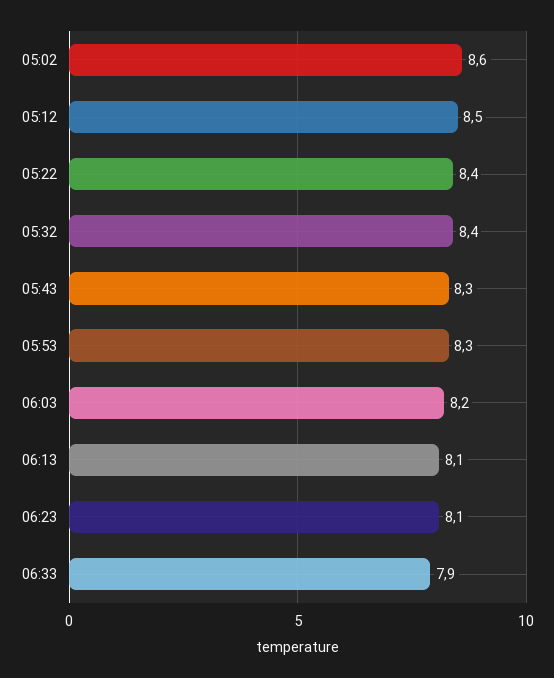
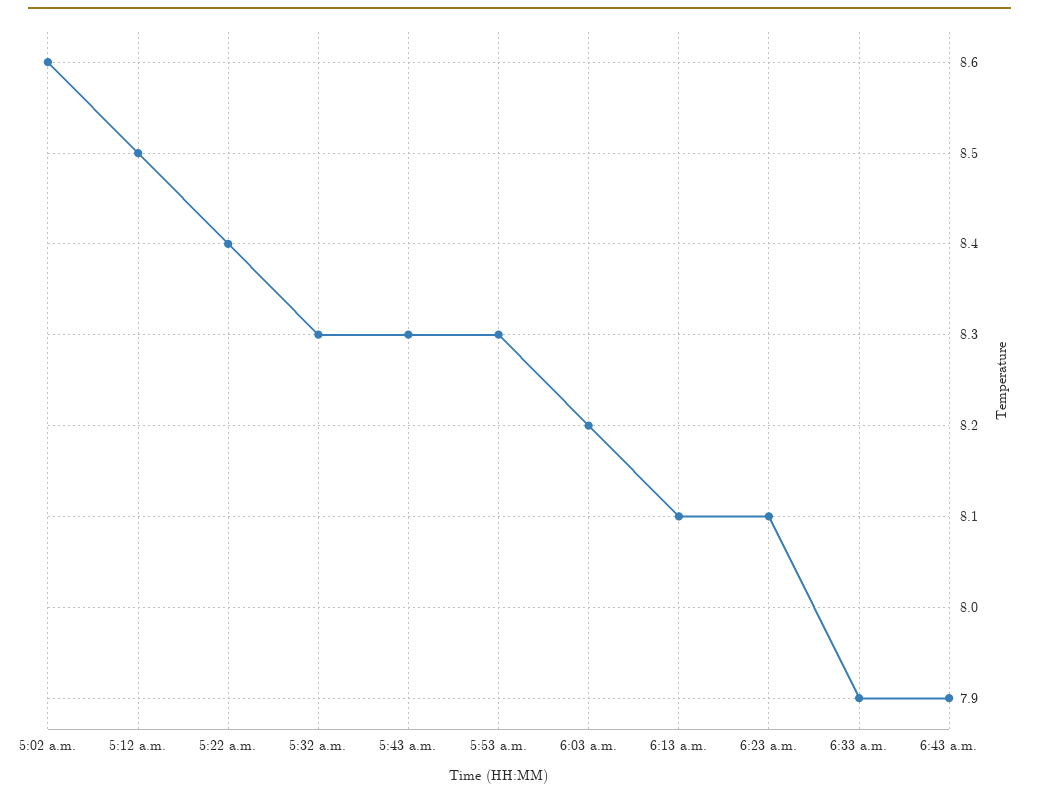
05:32: 8.4 -> 8.3
6:43 a.m.: none -> 7.9

